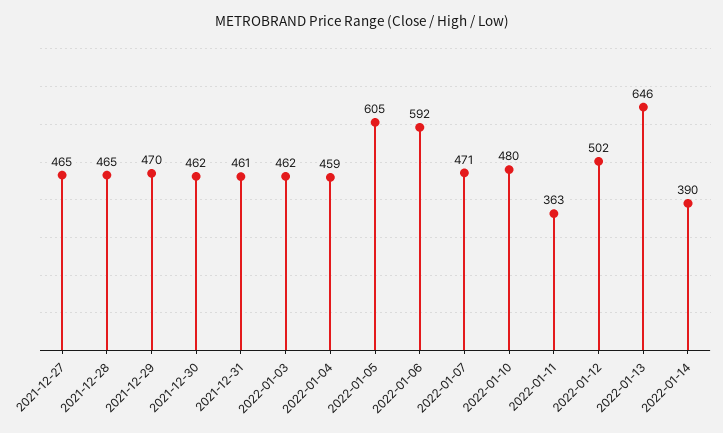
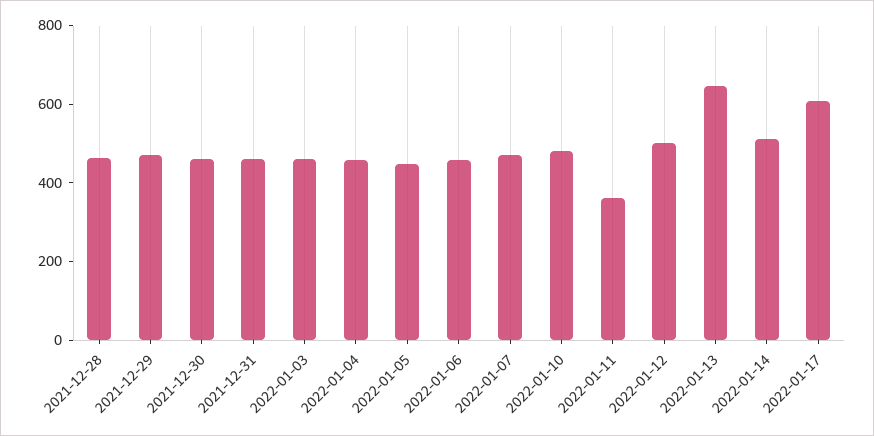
2021-12-27: 465 -> none
2022-01-05: 605 -> 450
2022-01-06: 592 -> 450
2022-01-14: 390 -> 500
2022-01-17: none -> 600

